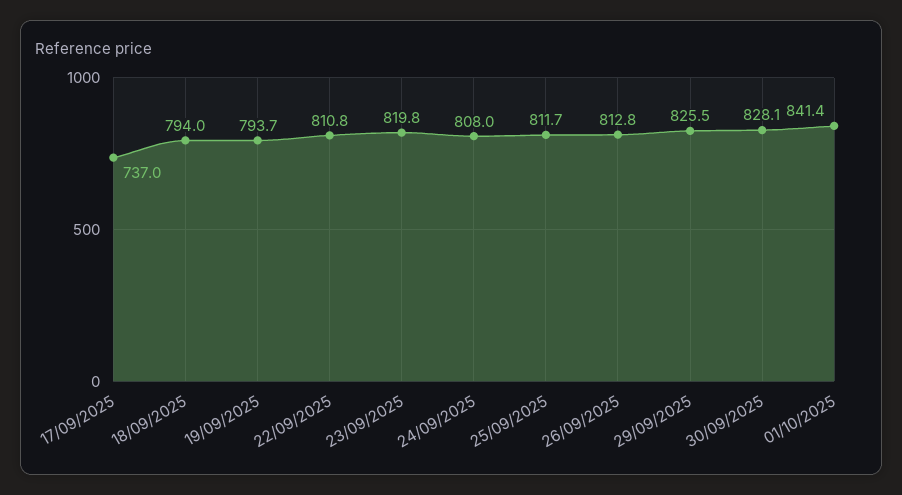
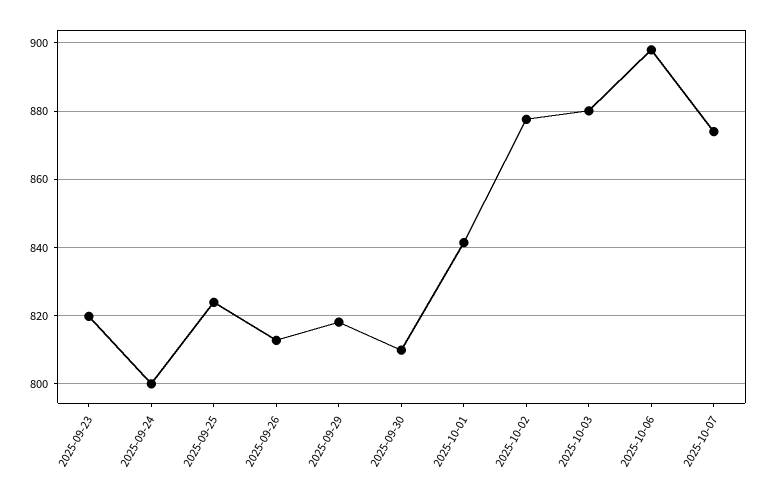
17/09/2025: 737 -> none
18/09/2025: 794 -> none
19/09/2025: 793.7 -> none
22/09/2025: 810.8 -> none
24/09/2025: 808 -> 800
25/09/2025: 811.7 -> 824
29/09/2025: 825.5 -> 818
30/09/2025: 828.1 -> 810
2025-10-02: none -> 878
2025-10-03: none -> 880
2025-10-06: none -> 898
2025-10-07: none -> 874

